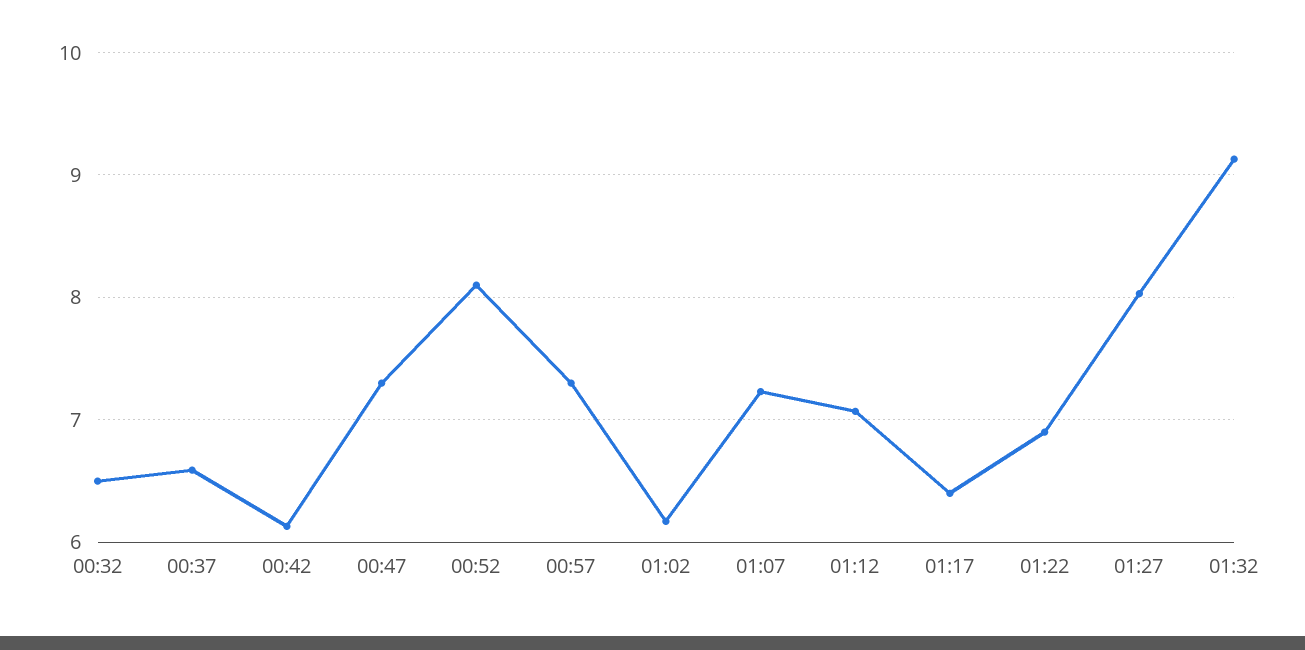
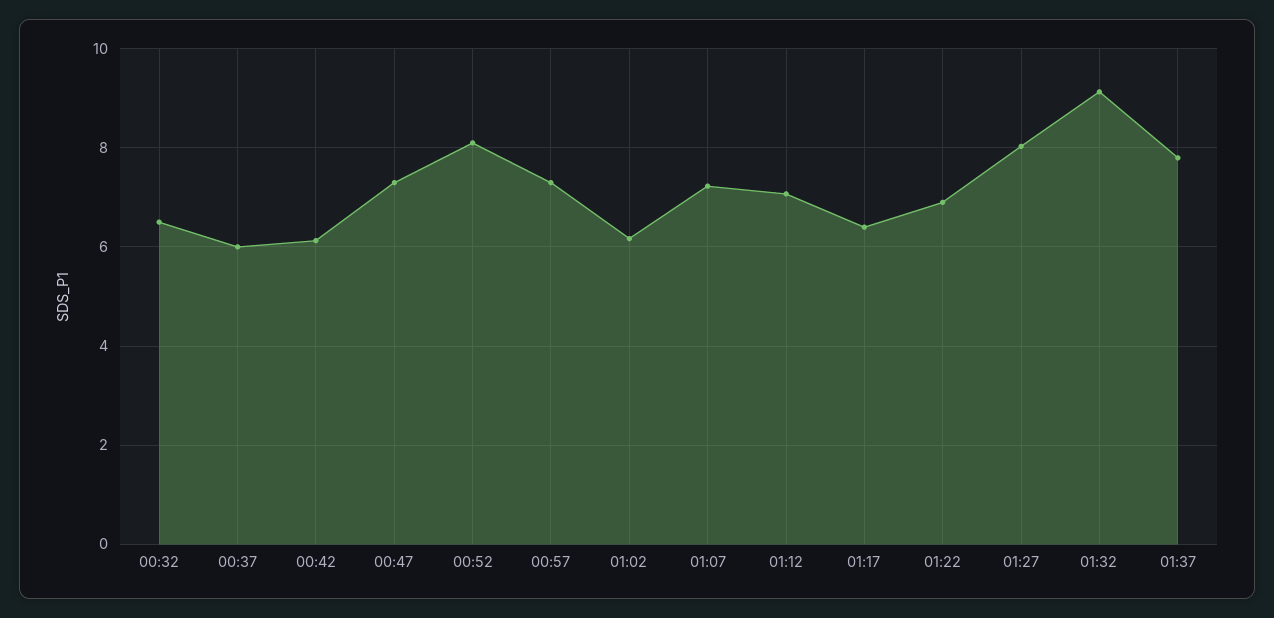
00:37: 6.6 -> 6
01:37: none -> 7.8

